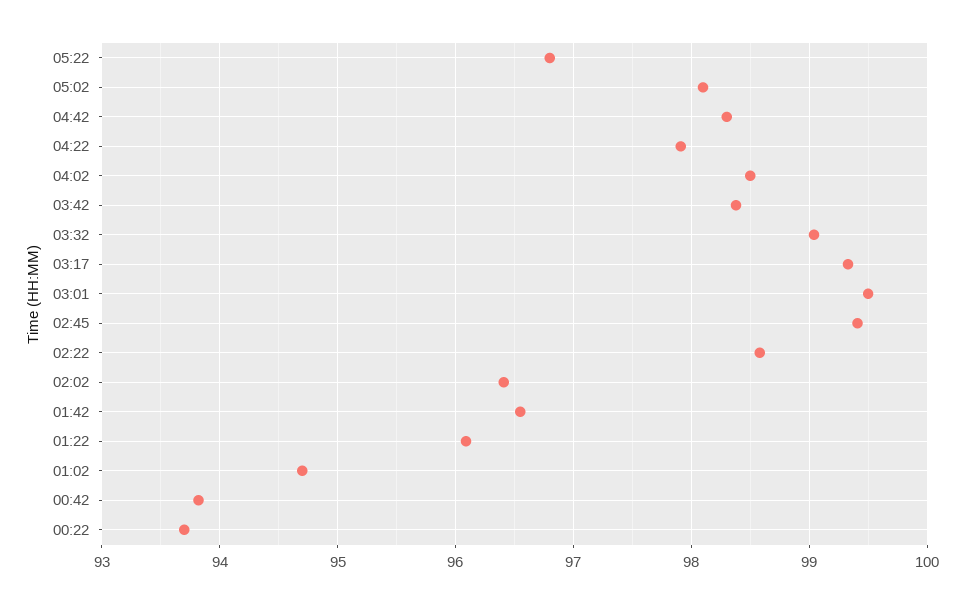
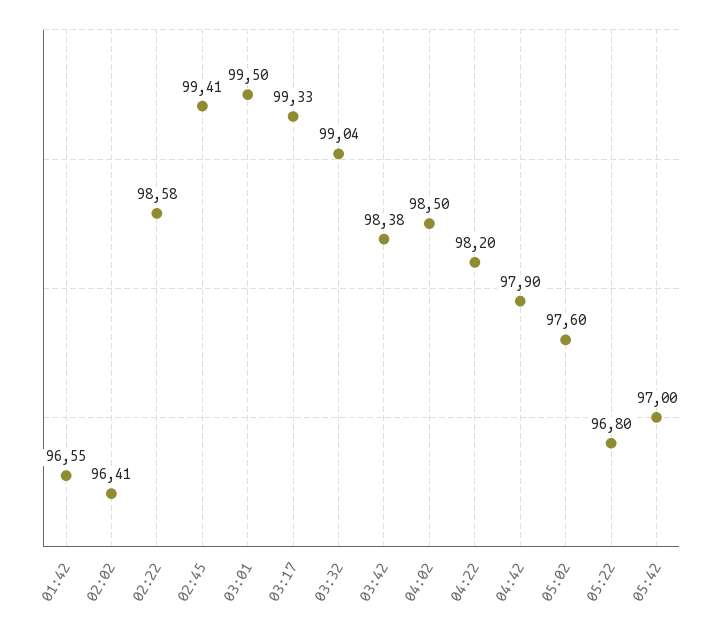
05:02: 98.1 -> 97.6
04:42: 98.3 -> 97.9
04:22: 97.9 -> 98.2
01:22: 96.1 -> none
01:02: 94.7 -> none
00:42: 93.8 -> none
00:22: 93.7 -> none
05:42: none -> 97

